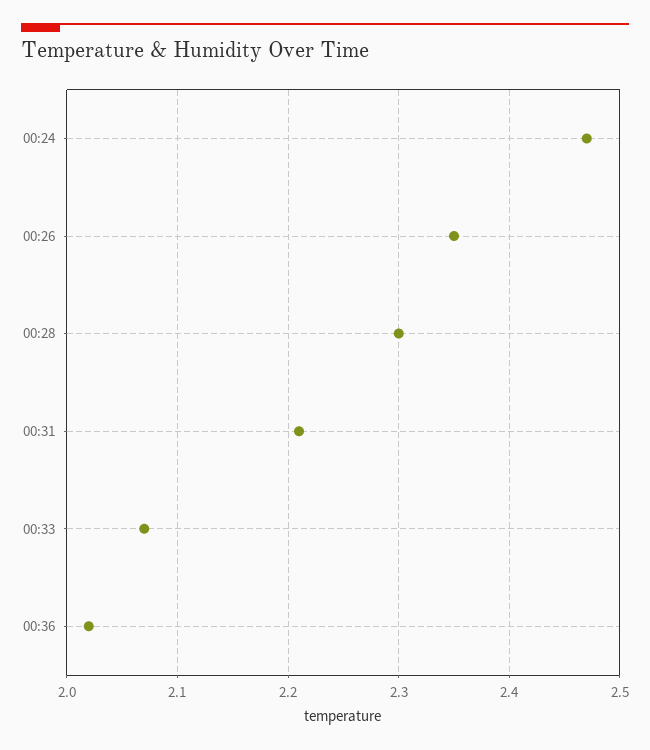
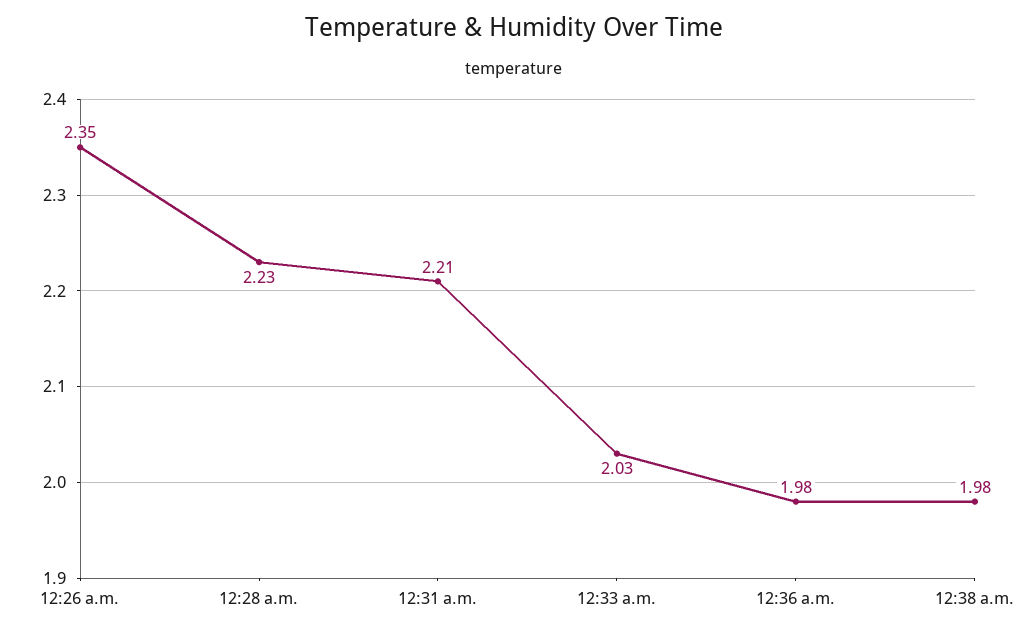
00:24: 2.47 -> none
00:28: 2.3 -> 2.23
00:33: 2.07 -> 2.03
00:36: 2.02 -> 1.98
12:38 a.m.: none -> 1.98

